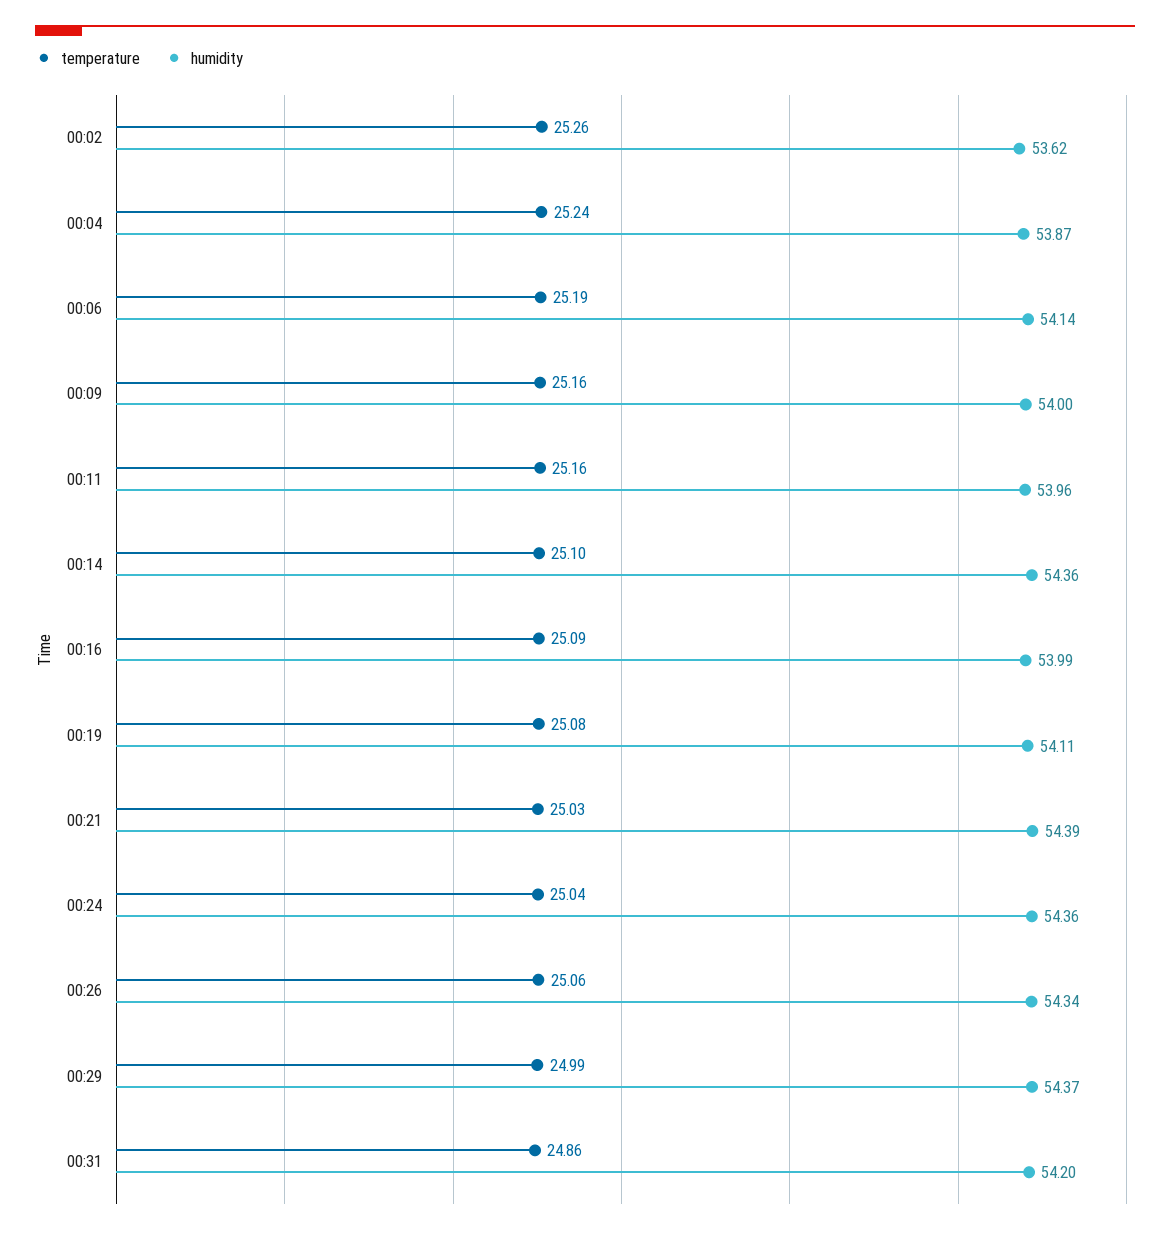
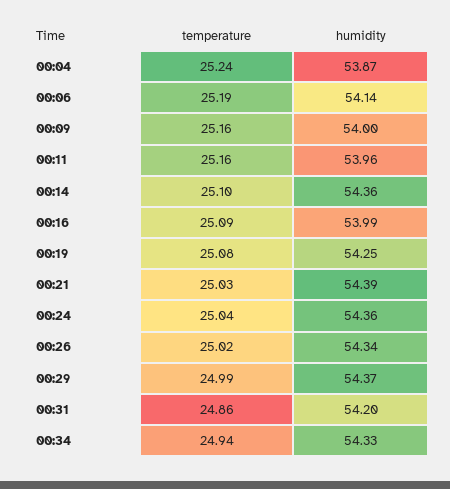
temperature, 00:02: 25.26 -> none
humidity, 00:02: 53.62 -> none
humidity, 00:19: 54.11 -> 54.25
temperature, 00:26: 25.06 -> 25.02
temperature, 00:34: none -> 24.94
humidity, 00:34: none -> 54.33

